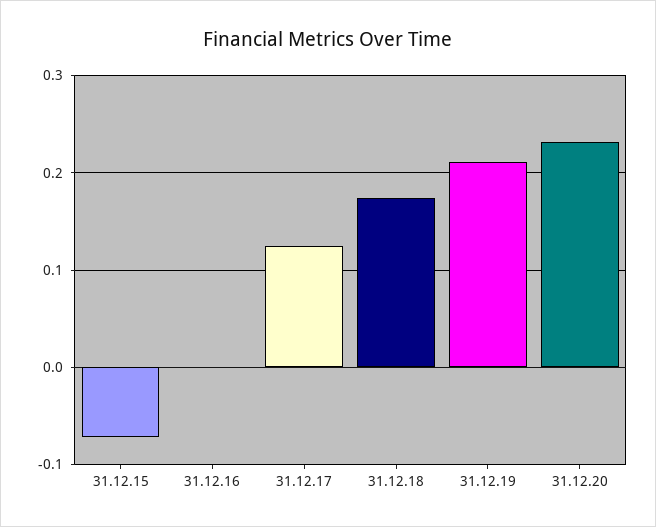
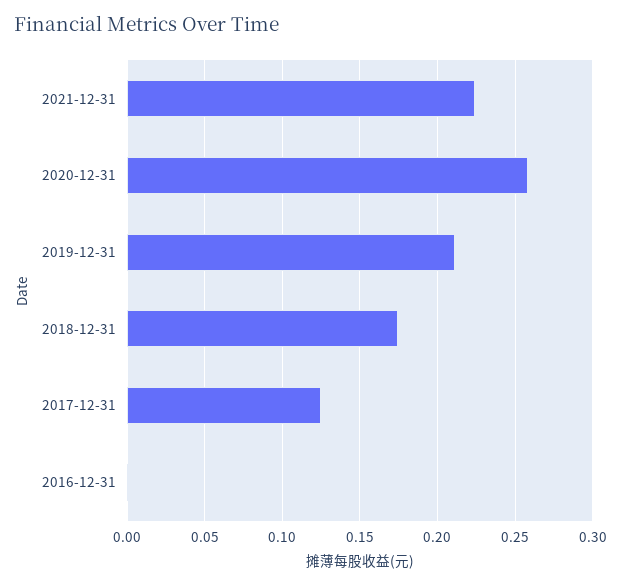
31.12.15: -0.07 -> none
31.12.20: 0.23 -> 0.26
2021-12-31: none -> 0.225

